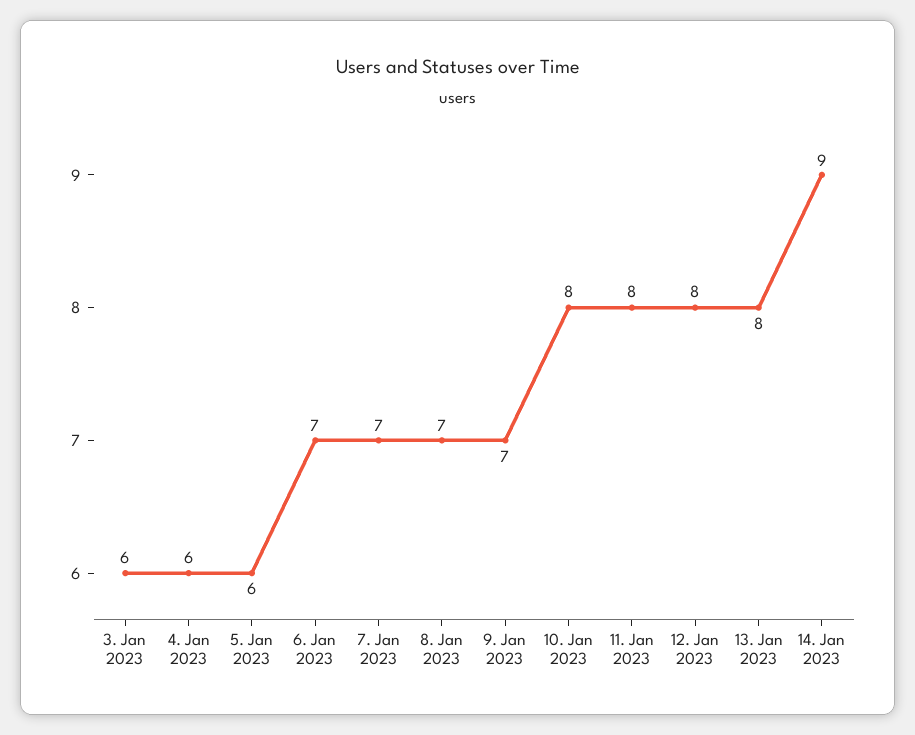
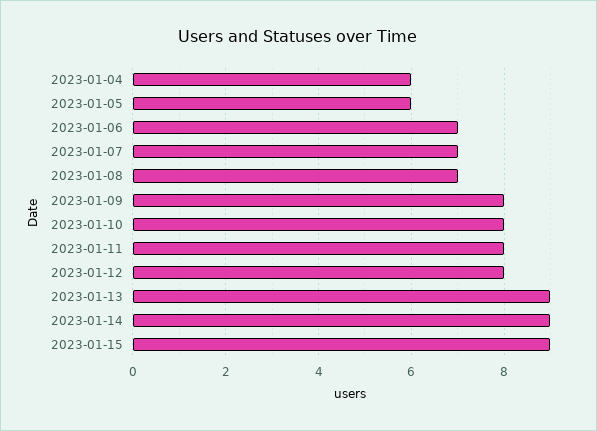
3. Jan 2023: 6 -> none
9. Jan 2023: 7 -> 8
13. Jan 2023: 8 -> 9
2023-01-15: none -> 9

